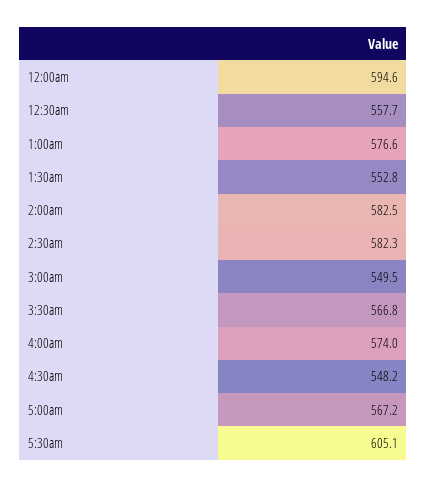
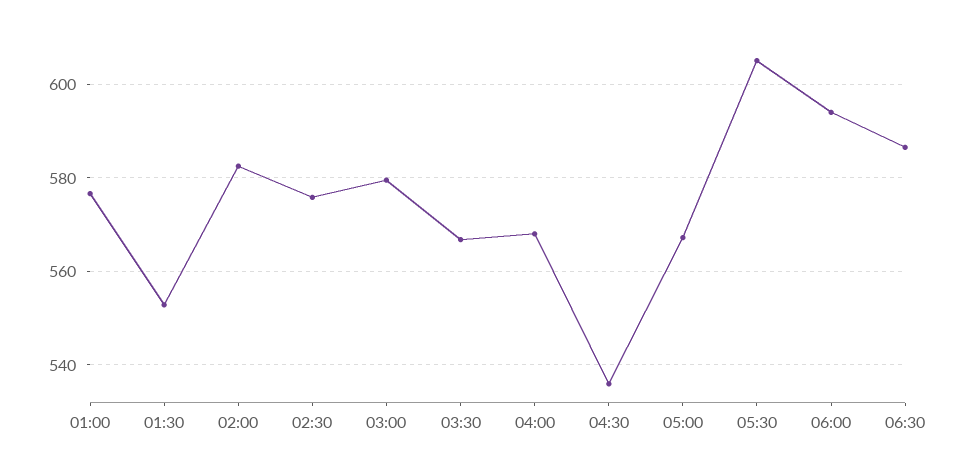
12:00am: 594.6 -> none
12:30am: 557.7 -> none
2:30am: 582.3 -> 576
3:00am: 549.5 -> 580
4:00am: 574 -> 568
4:30am: 548.2 -> 536
06:00: none -> 594
06:30: none -> 586

